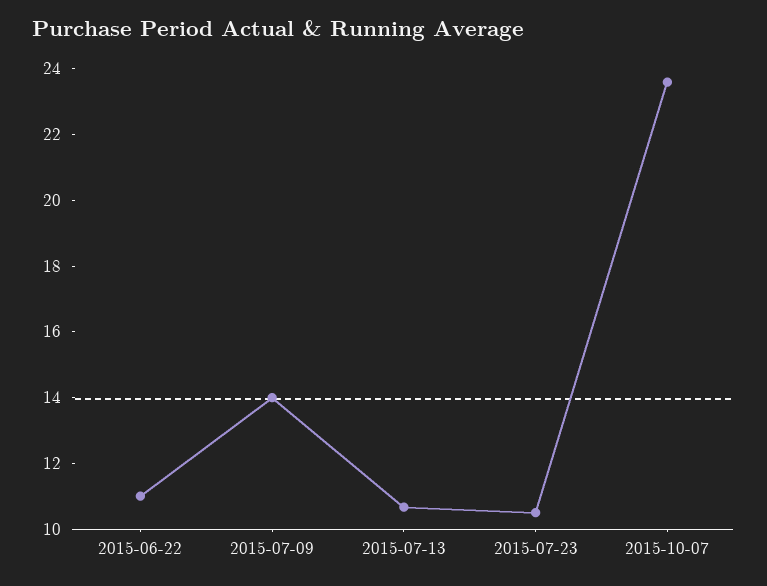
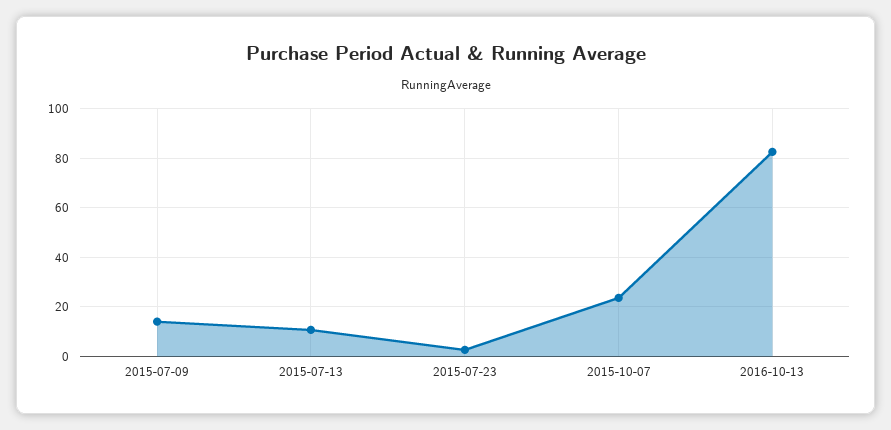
2015-06-22: 11 -> none
2015-07-23: 10.5 -> 2.5
2016-10-13: none -> 82.5

